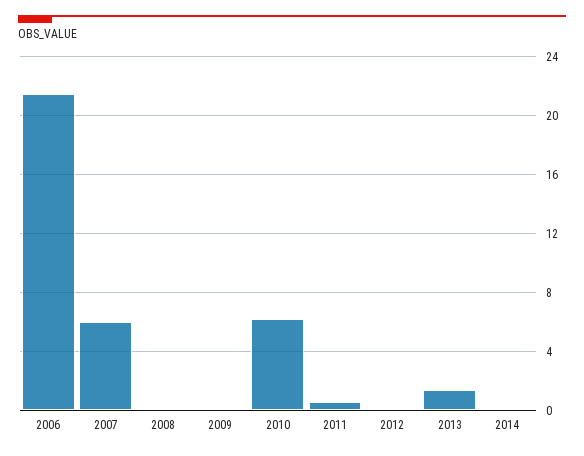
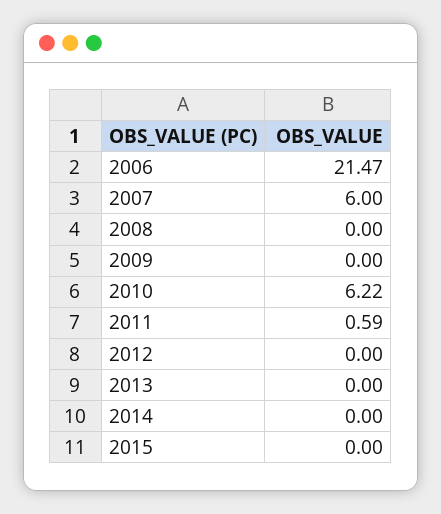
2013: 1.5 -> 0
2015: none -> 0

